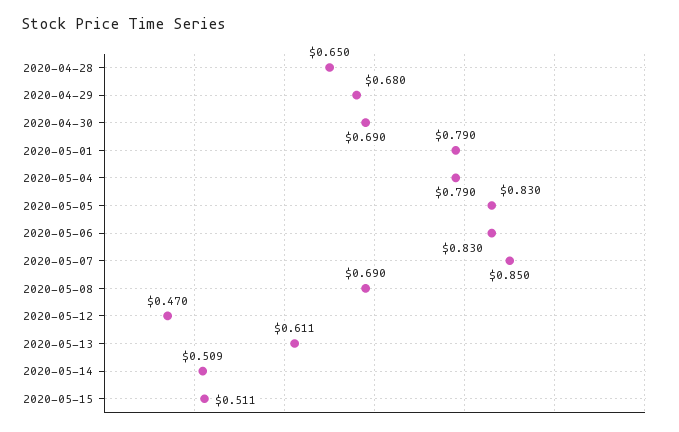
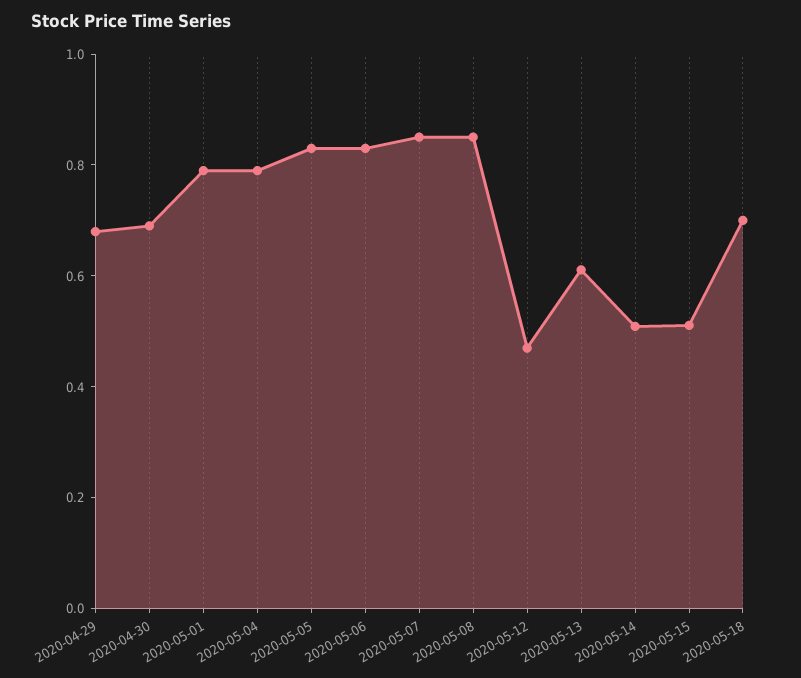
2020-04-28: 0.65 -> none
2020-05-08: 0.69 -> 0.85
2020-05-18: none -> 0.7

